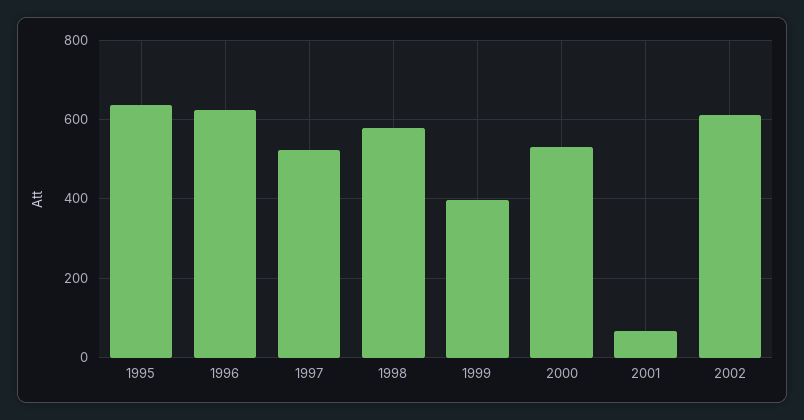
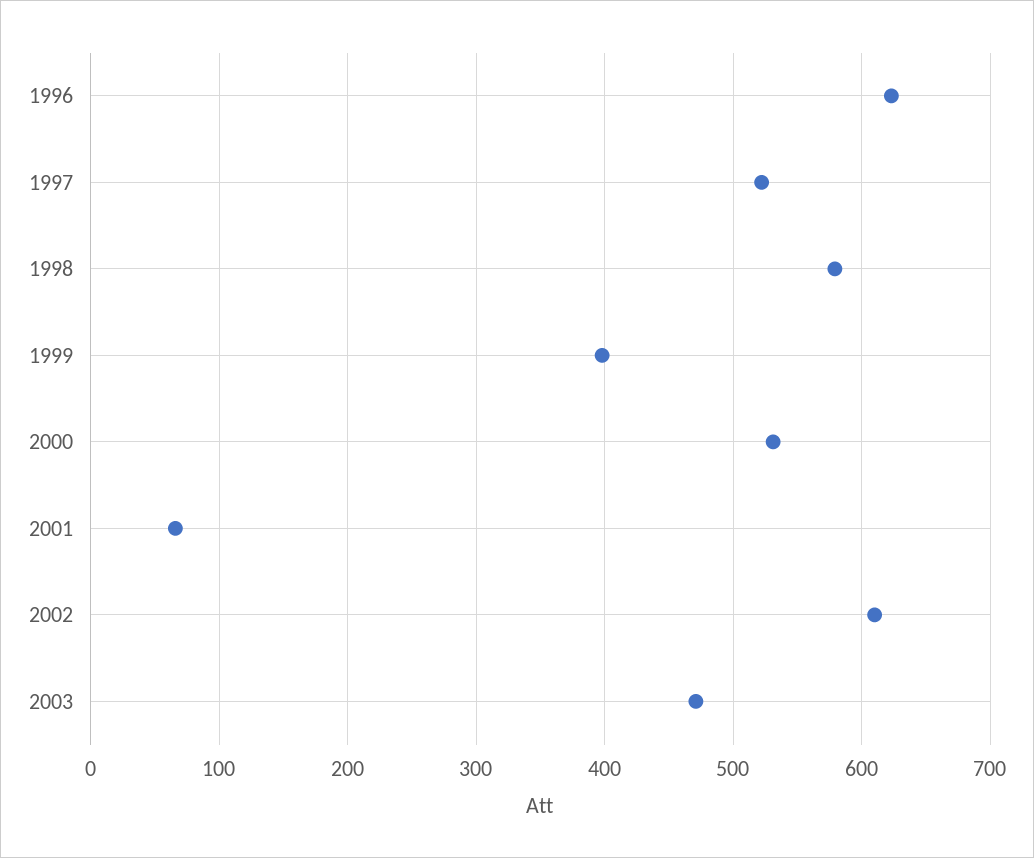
1995: 640 -> none
2003: none -> 470

